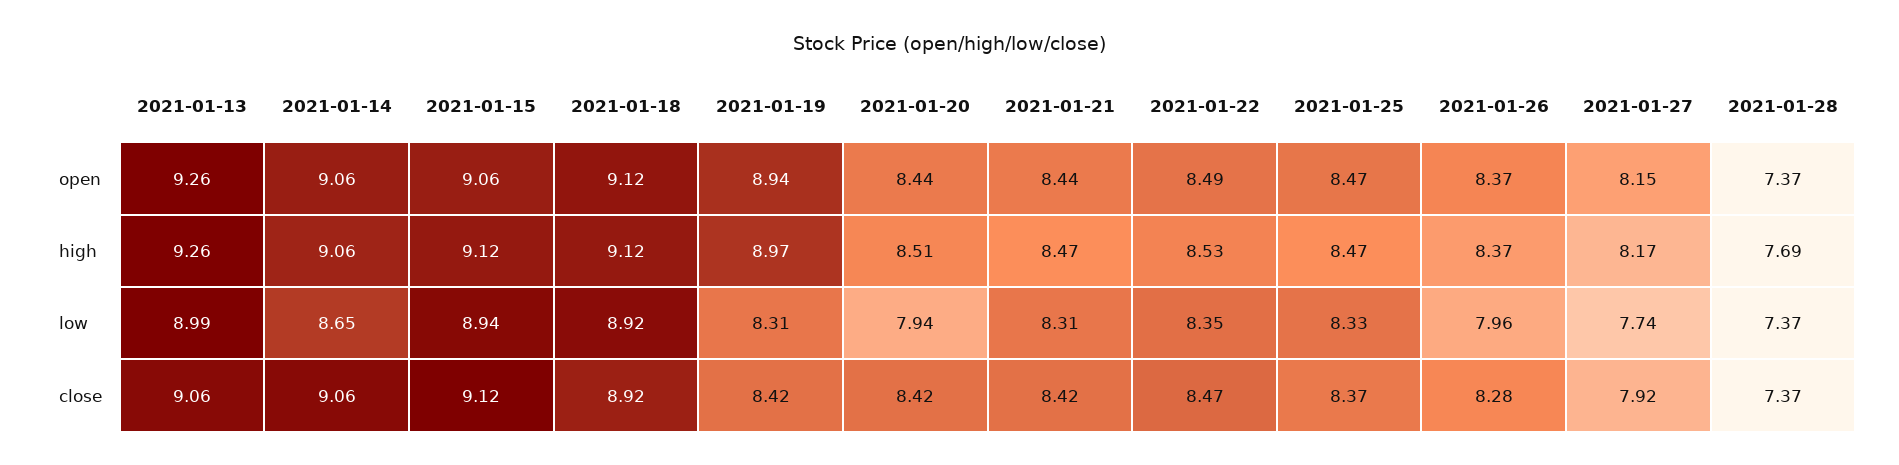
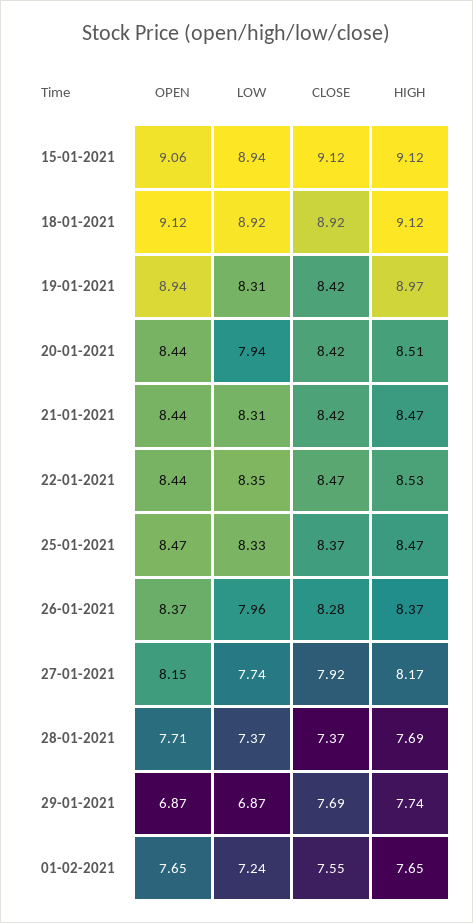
2021-01-13, open: 9.26 -> none
2021-01-14, open: 9.06 -> none
2021-01-22, open: 8.49 -> 8.44
2021-01-28, open: 7.37 -> 7.71
2021-01-13, high: 9.26 -> none
2021-01-14, high: 9.06 -> none
2021-01-13, low: 8.99 -> none
2021-01-14, low: 8.65 -> none
2021-01-13, close: 9.06 -> none
2021-01-14, close: 9.06 -> none
29-01-2021, open: none -> 6.87
29-01-2021, low: none -> 6.87
29-01-2021, close: none -> 7.69
29-01-2021, high: none -> 7.74
01-02-2021, open: none -> 7.65
01-02-2021, low: none -> 7.24
01-02-2021, close: none -> 7.55
01-02-2021, high: none -> 7.65

